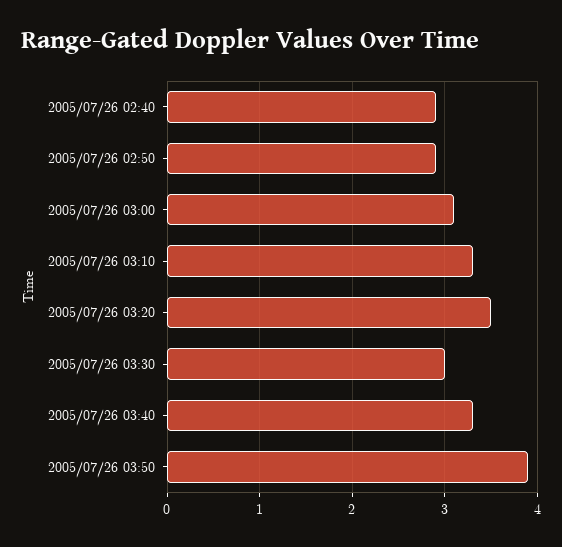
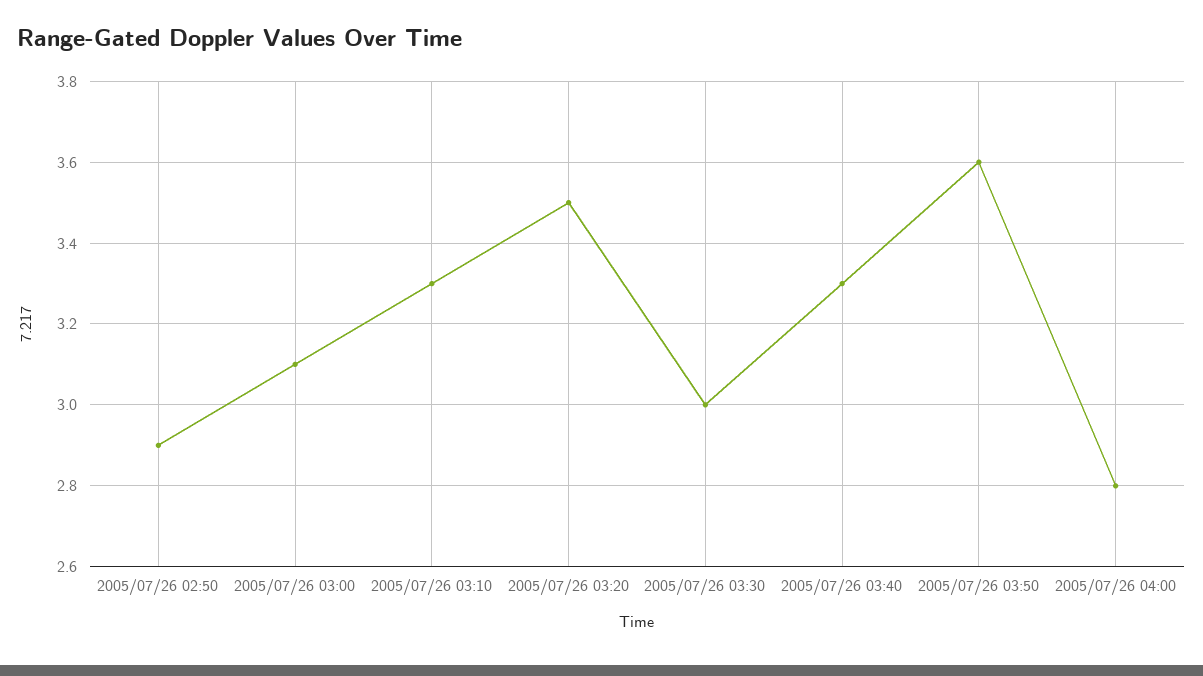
2005/07/26 02:40: 2.9 -> none
2005/07/26 03:50: 3.9 -> 3.6
2005/07/26 04:00: none -> 2.8

